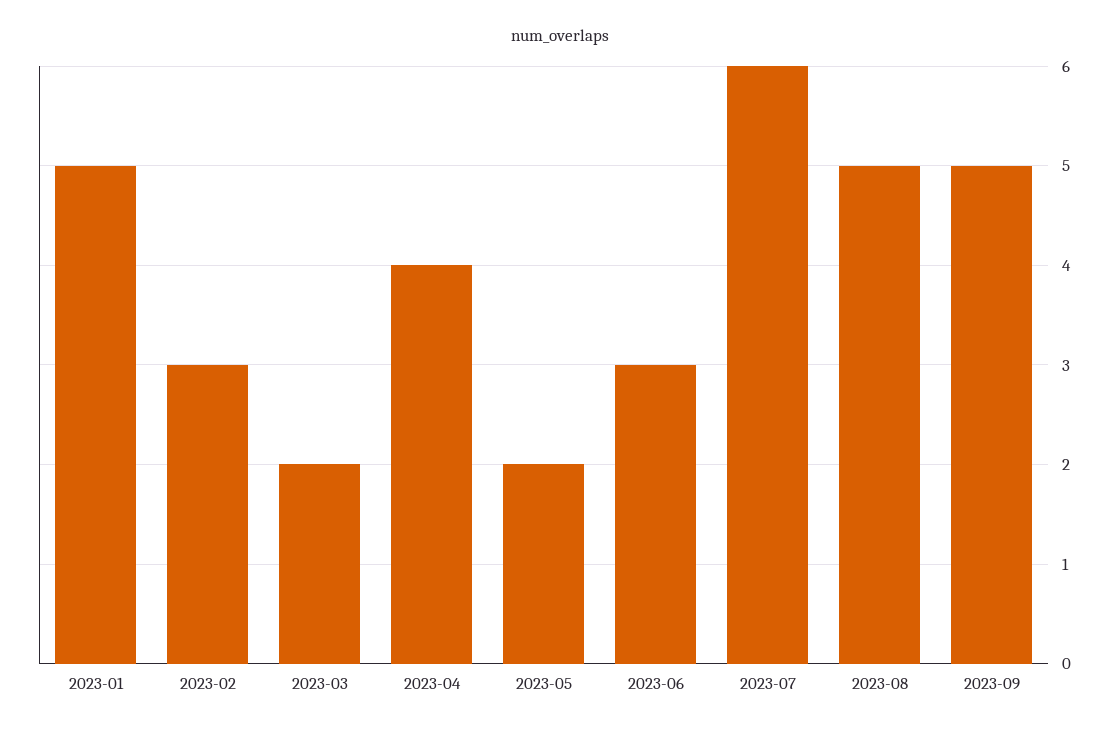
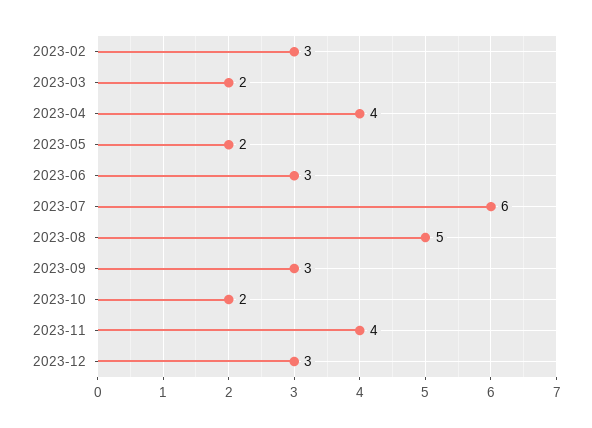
2023-01: 5 -> none
2023-09: 5 -> 3
2023-10: none -> 2
2023-11: none -> 4
2023-12: none -> 3

